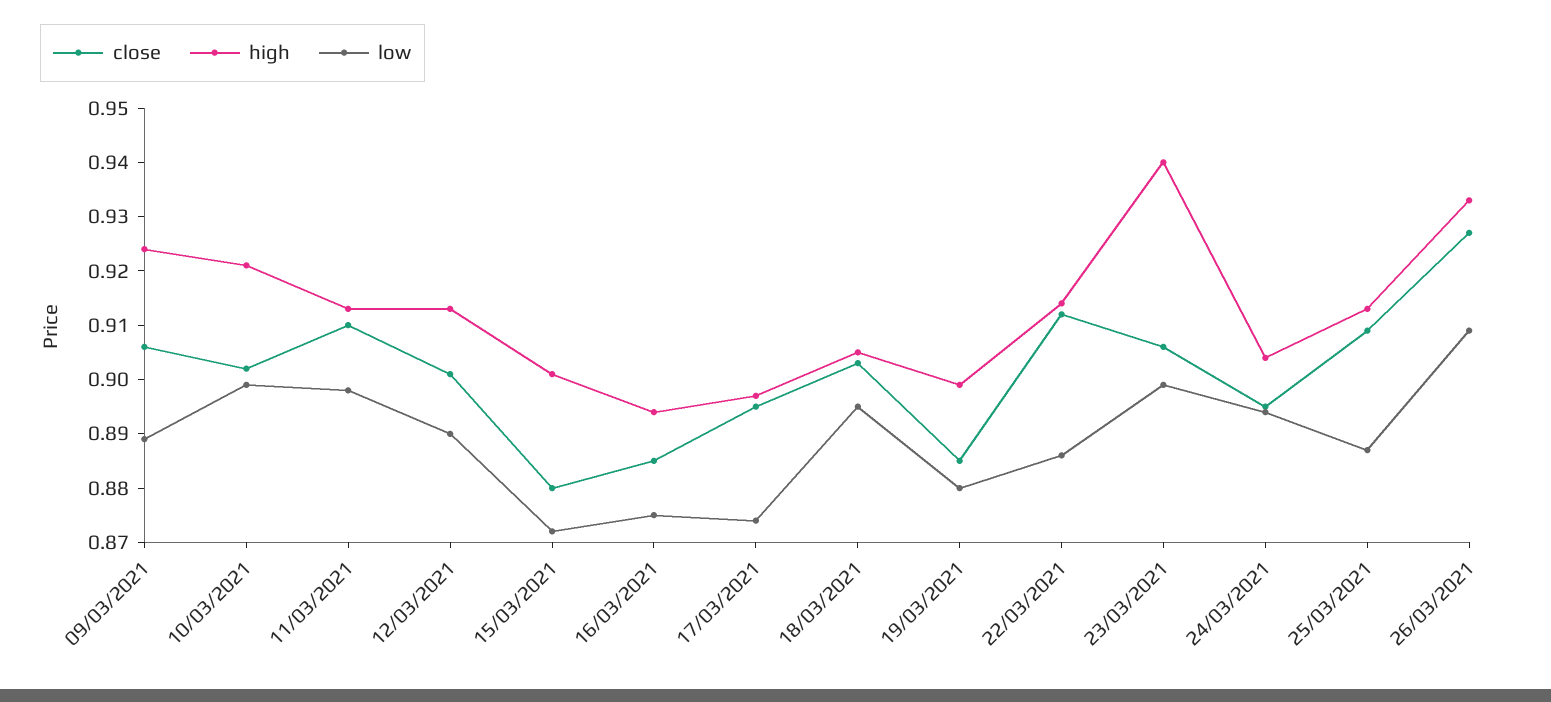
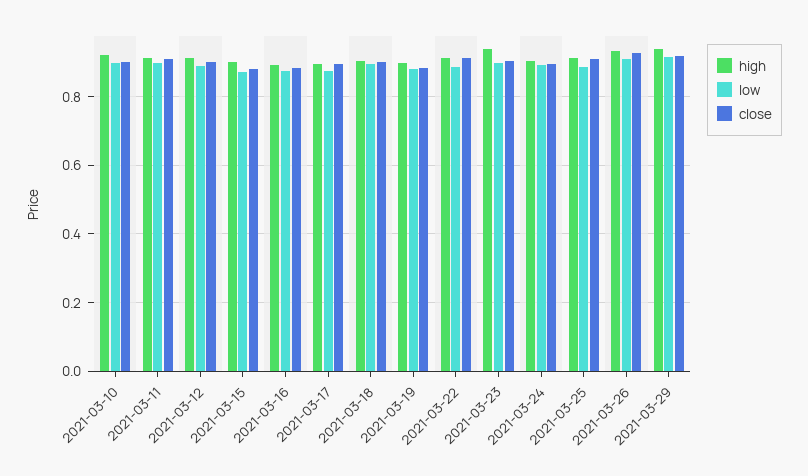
close, 09/03/2021: 0.905 -> none
high, 09/03/2021: 0.925 -> none
low, 09/03/2021: 0.89 -> none
high, 2021-03-29: none -> 0.94
low, 2021-03-29: none -> 0.92
close, 2021-03-29: none -> 0.92

